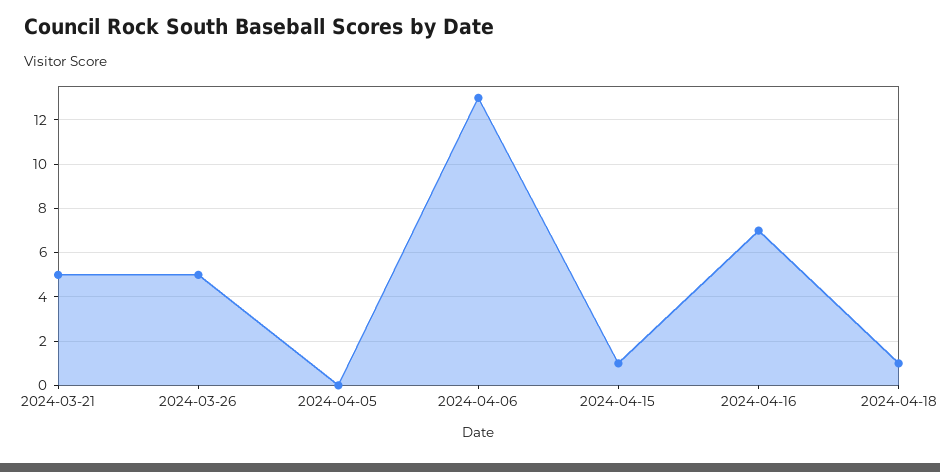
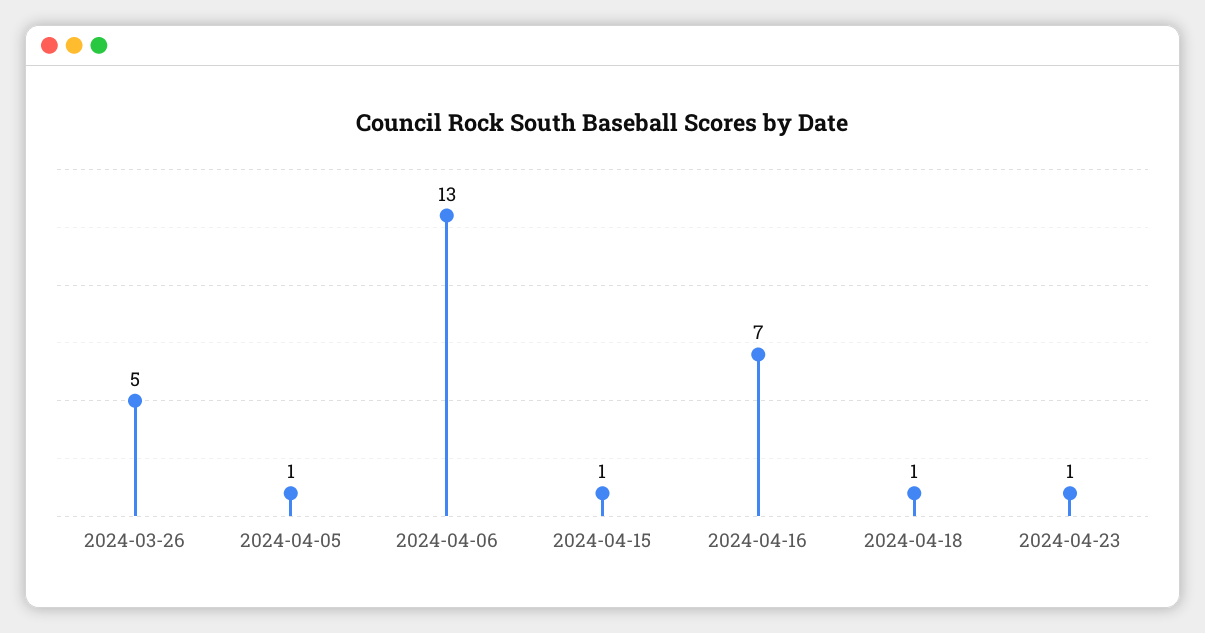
2024-03-21: 5 -> none
2024-04-05: 0 -> 1
2024-04-23: none -> 1

